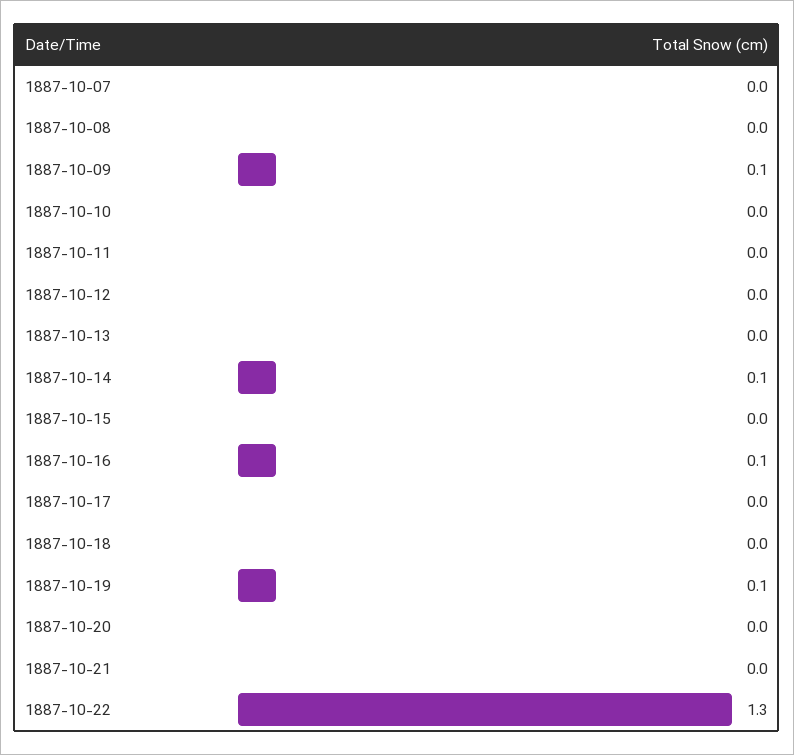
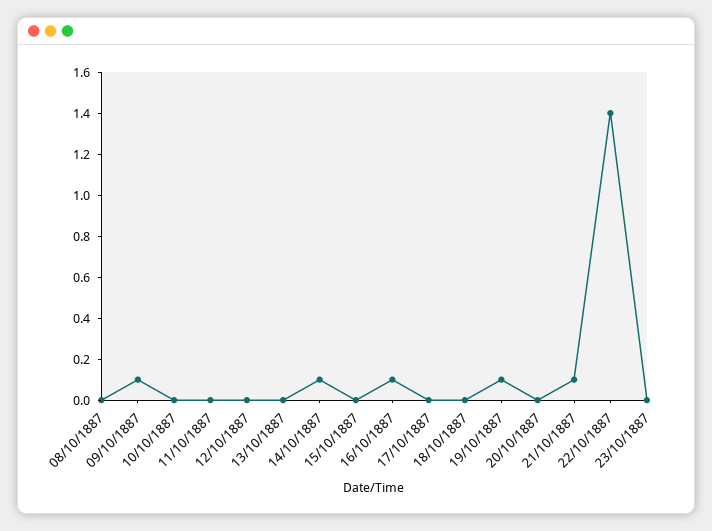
1887-10-07: 0 -> none
1887-10-21: 0 -> 0.1
1887-10-22: 1.3 -> 1.4
23/10/1887: none -> 0

